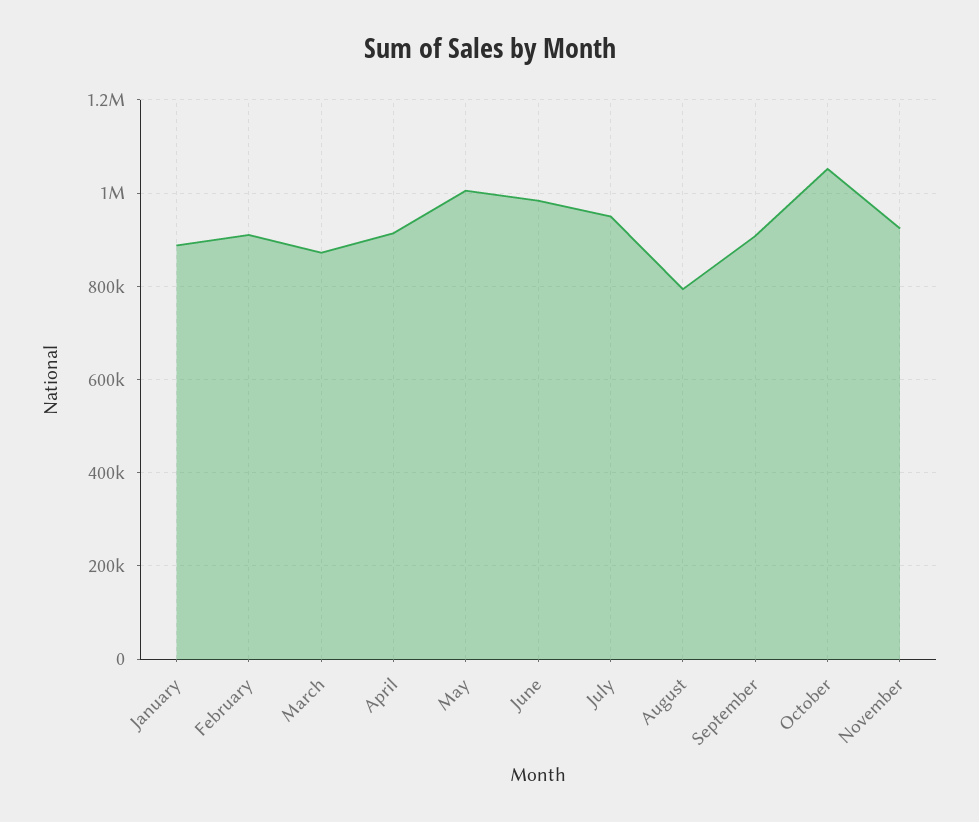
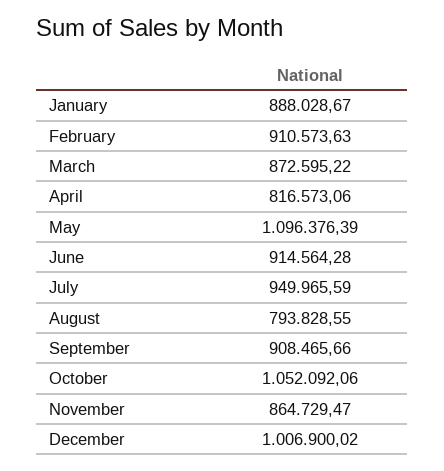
April: 920000 -> 816573.06
May: 1000000 -> 1096376.39
June: 980000 -> 914564.28
November: 920000 -> 864729.47
December: none -> 1006900.02

